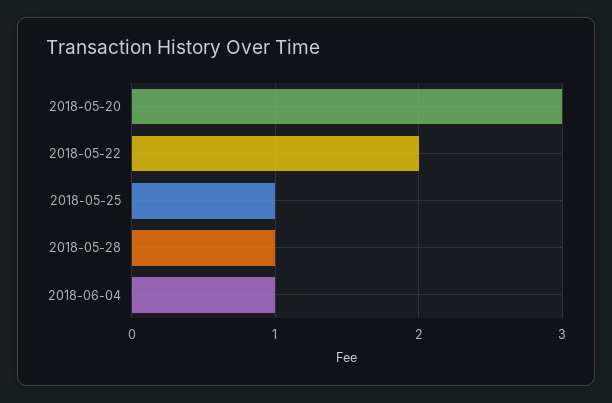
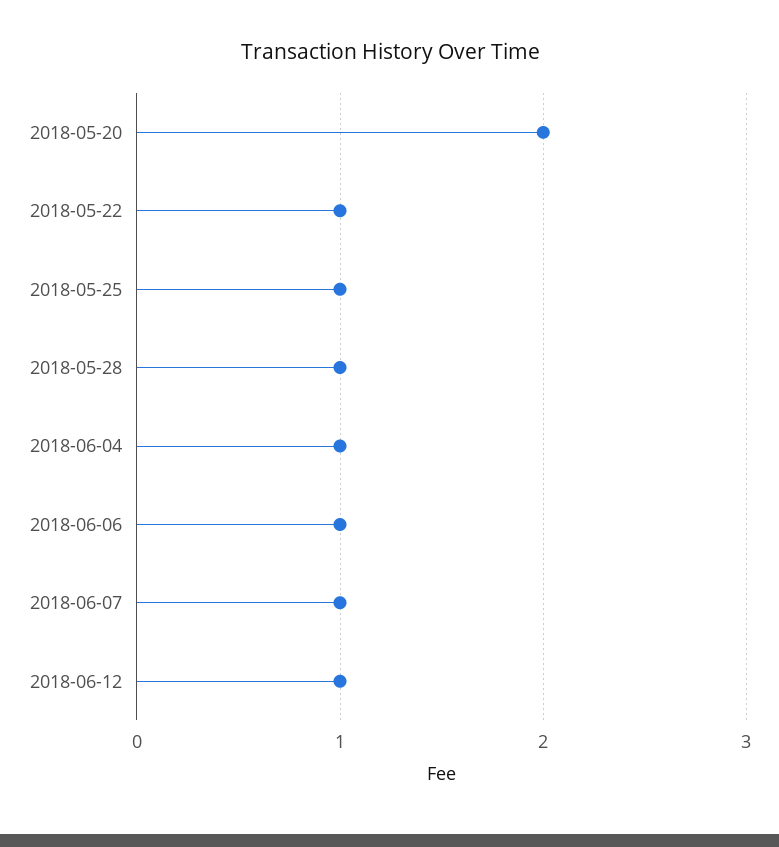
2018-05-20: 3 -> 2
2018-05-22: 2 -> 1
2018-06-06: none -> 1
2018-06-07: none -> 1
2018-06-12: none -> 1

